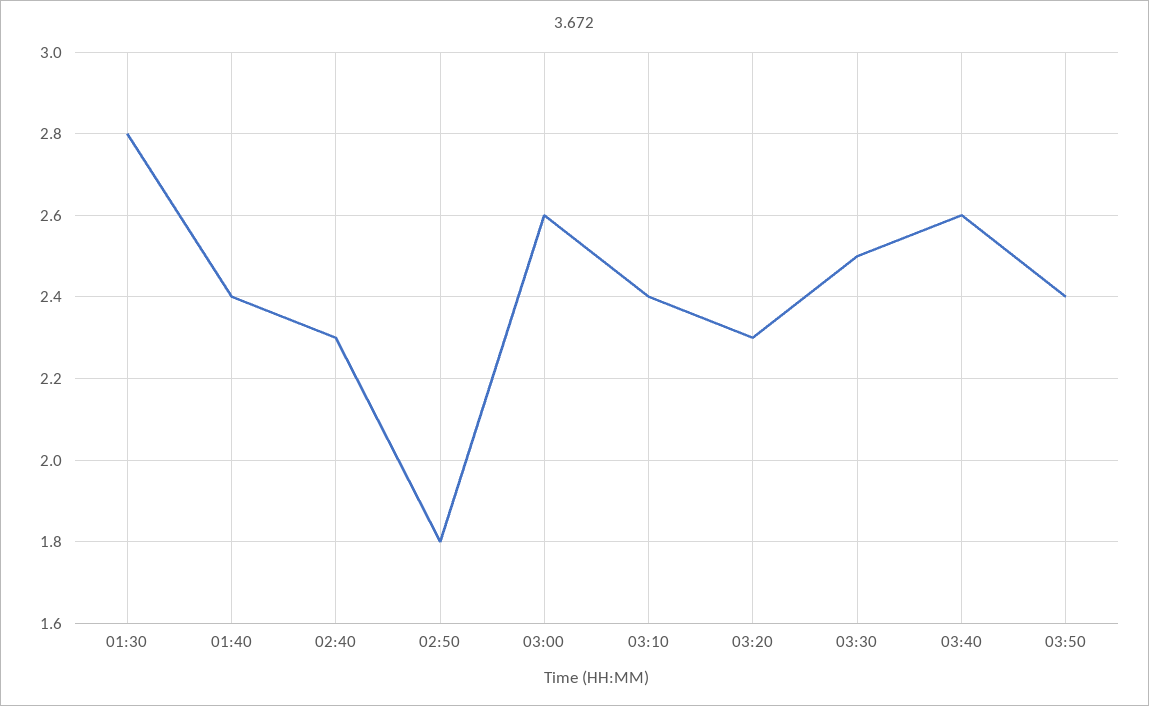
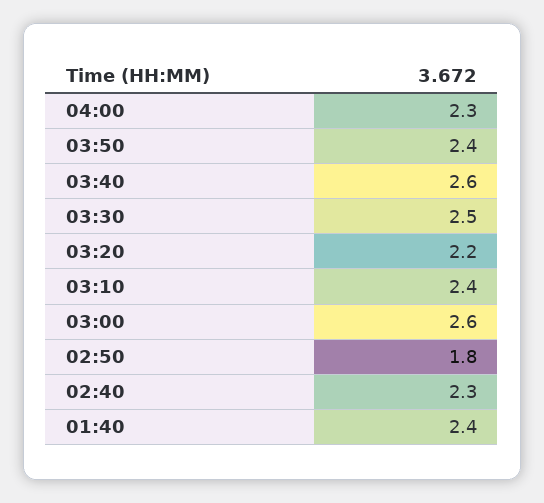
01:30: 2.8 -> none
03:20: 2.3 -> 2.2
04:00: none -> 2.3

